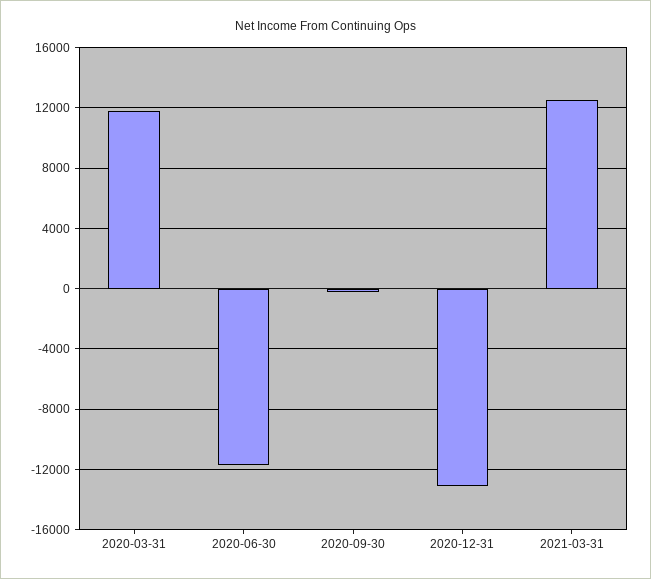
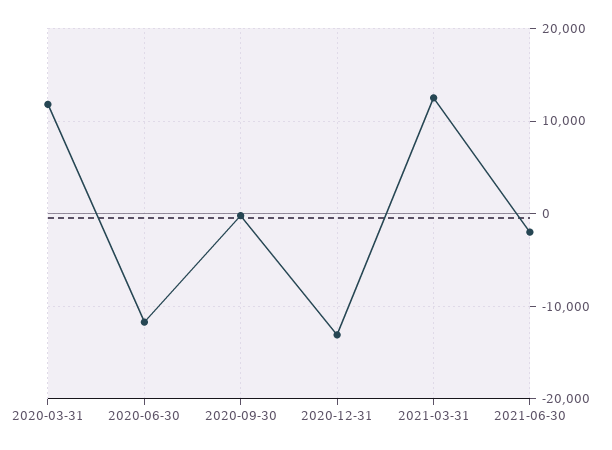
2021-06-30: none -> -2000

